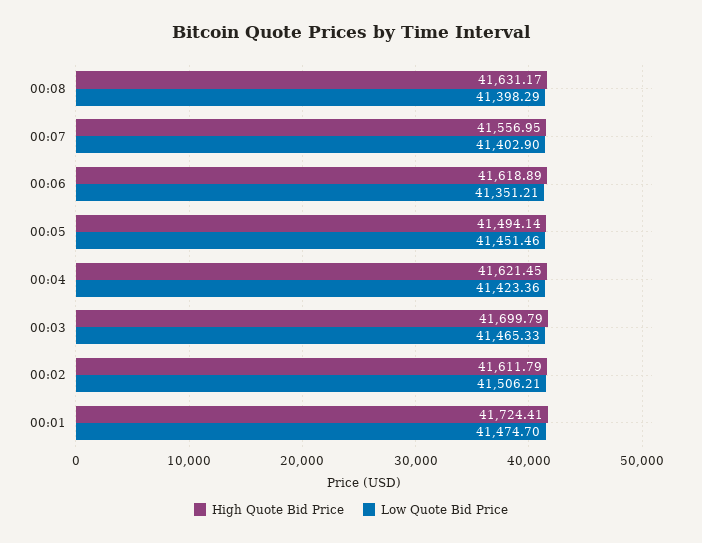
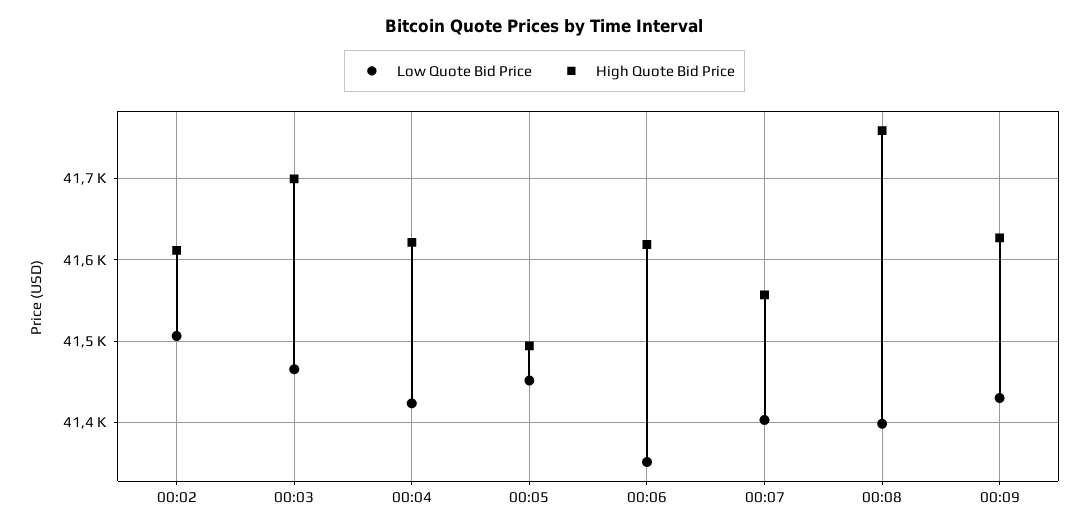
High Quote Bid Price, 00:08: 41631.17 -> 41760
High Quote Bid Price, 00:01: 41724.41 -> none
Low Quote Bid Price, 00:01: 41474.7 -> none
Low Quote Bid Price, 00:09: none -> 41430
High Quote Bid Price, 00:09: none -> 41630

